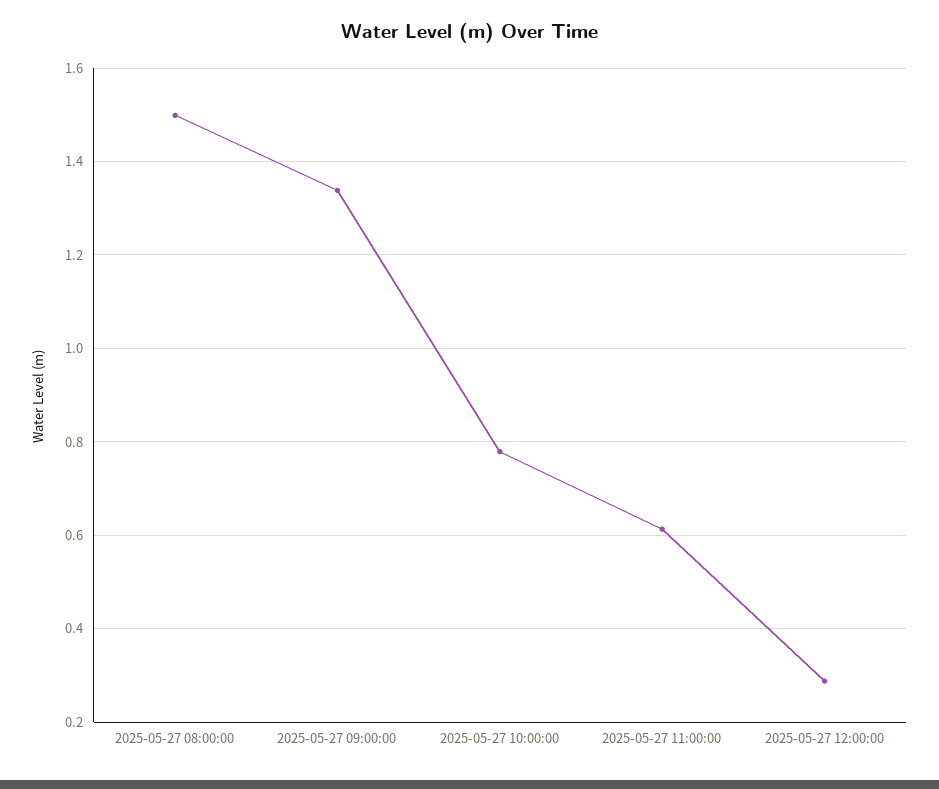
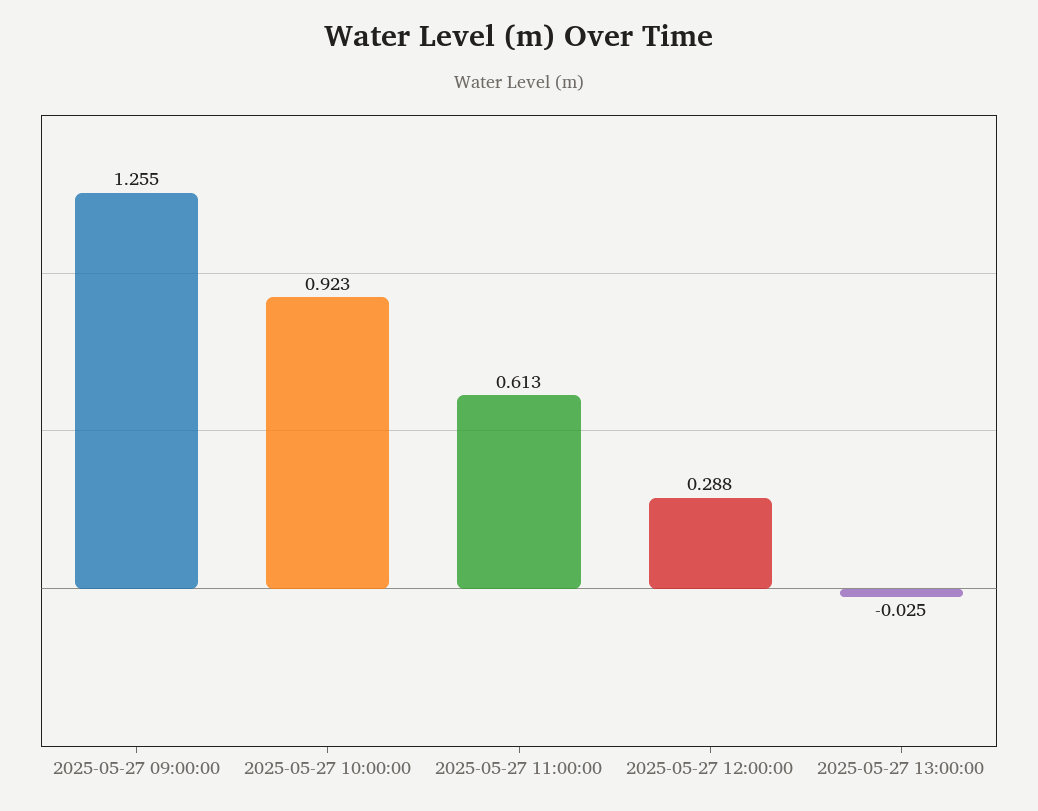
2025-05-27 08:00:00: 1.5 -> none
2025-05-27 09:00:00: 1.34 -> 1.255
2025-05-27 10:00:00: 0.78 -> 0.923
2025-05-27 13:00:00: none -> -0.025

